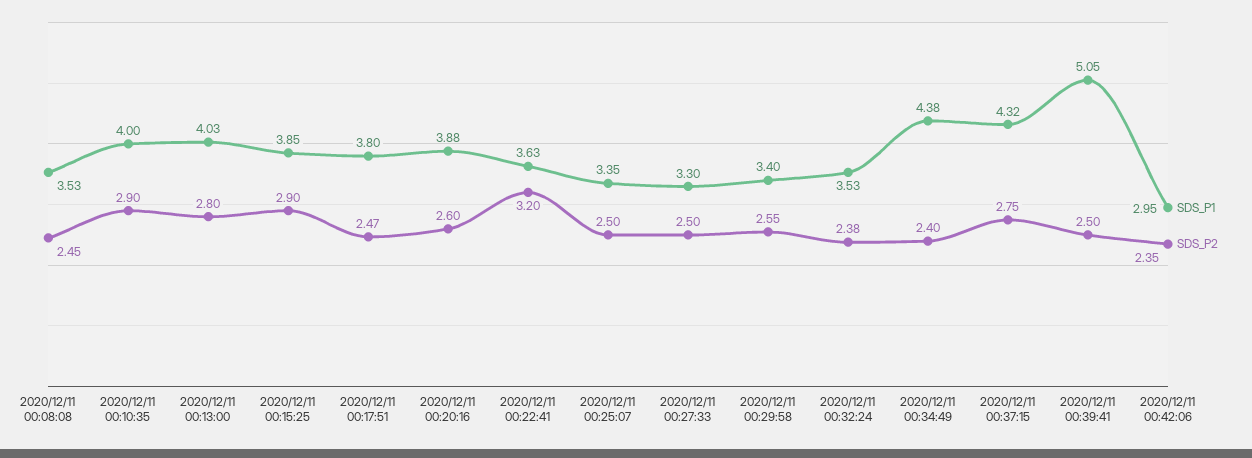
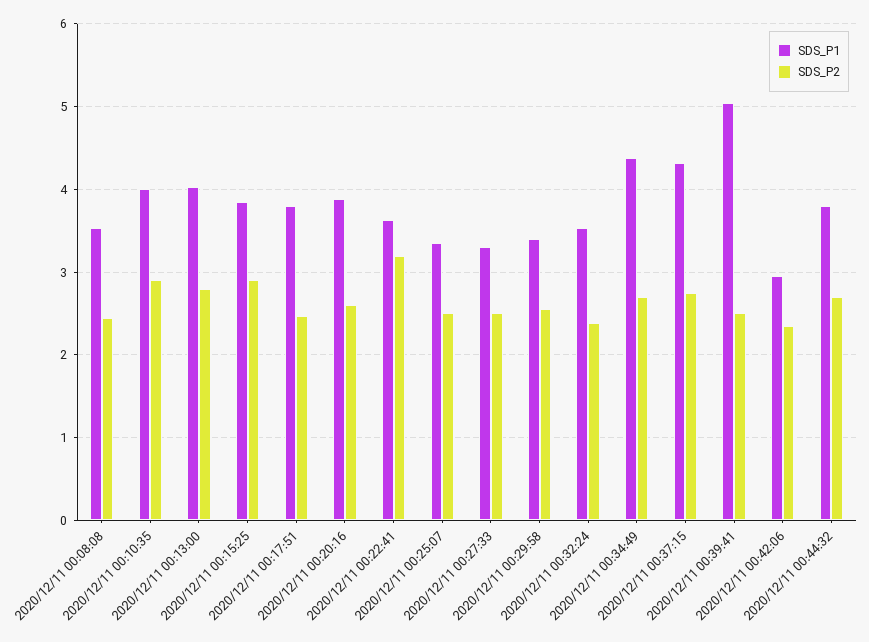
SDS_P2, 2020/12/11 00:34:49: 2.4 -> 2.7
SDS_P1, 2020/12/11 00:44:32: none -> 3.8
SDS_P2, 2020/12/11 00:44:32: none -> 2.7

